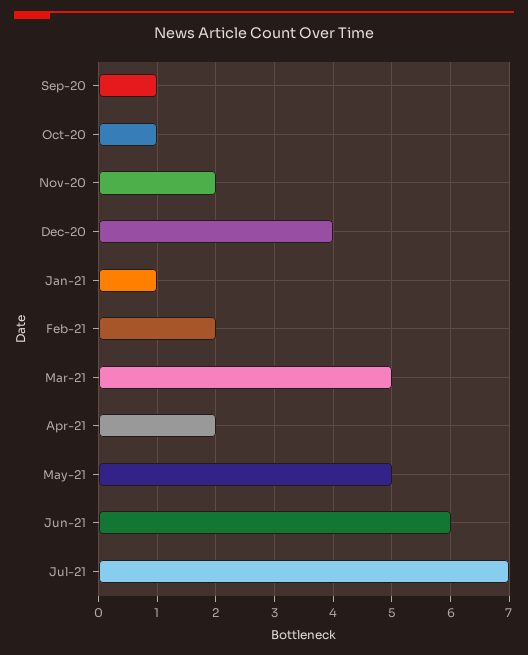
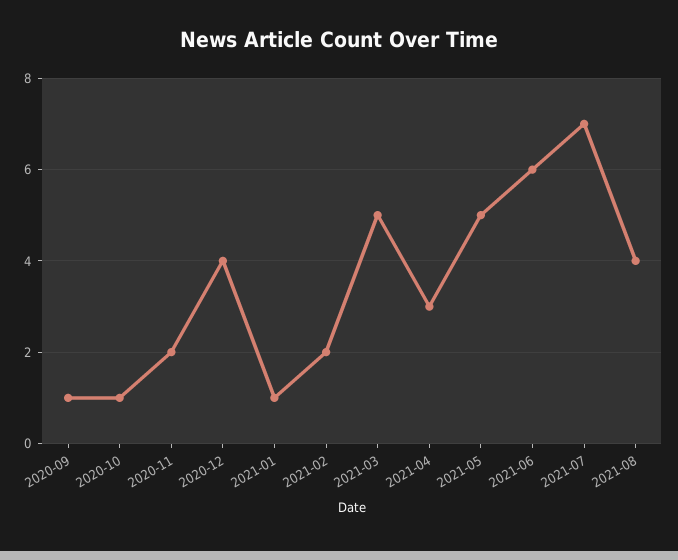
Apr-21: 2 -> 3
2021-08: none -> 4

